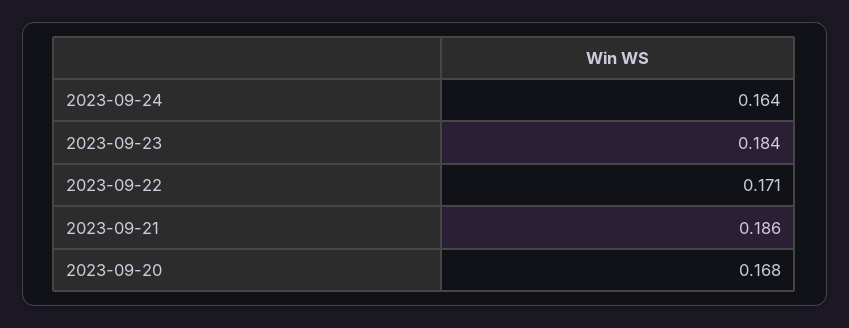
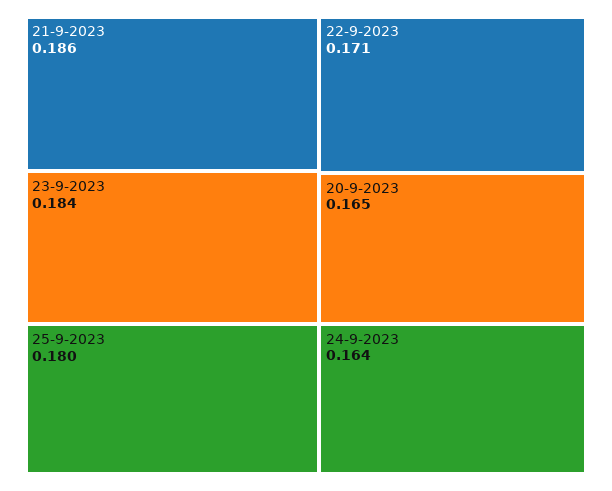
2023-09-20: 0.168 -> 0.165
25-9-2023: none -> 0.18

